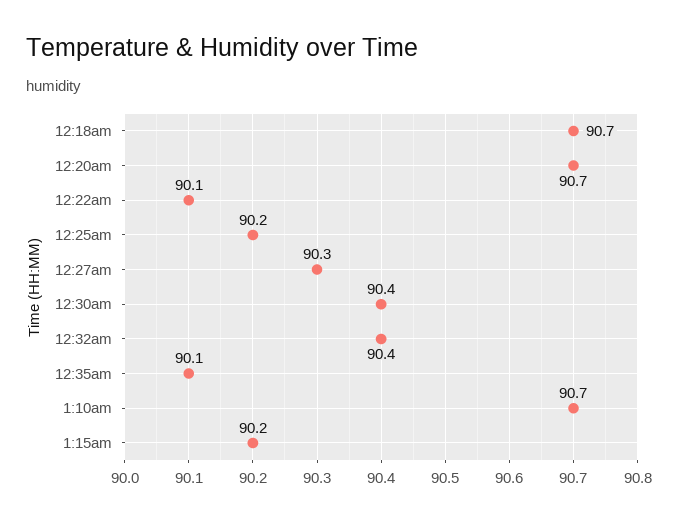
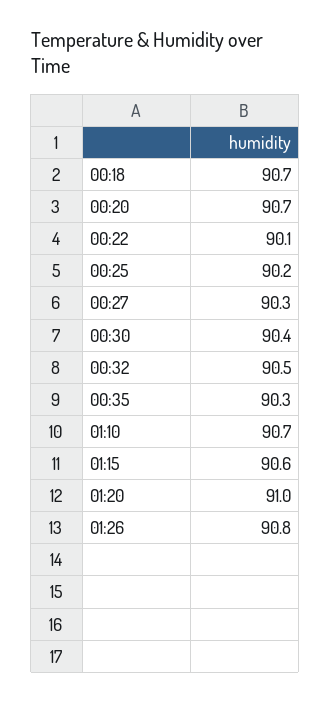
12:32am: 90.4 -> 90.5
12:35am: 90.1 -> 90.3
1:15am: 90.2 -> 90.6
01:20: none -> 91
01:26: none -> 90.8

